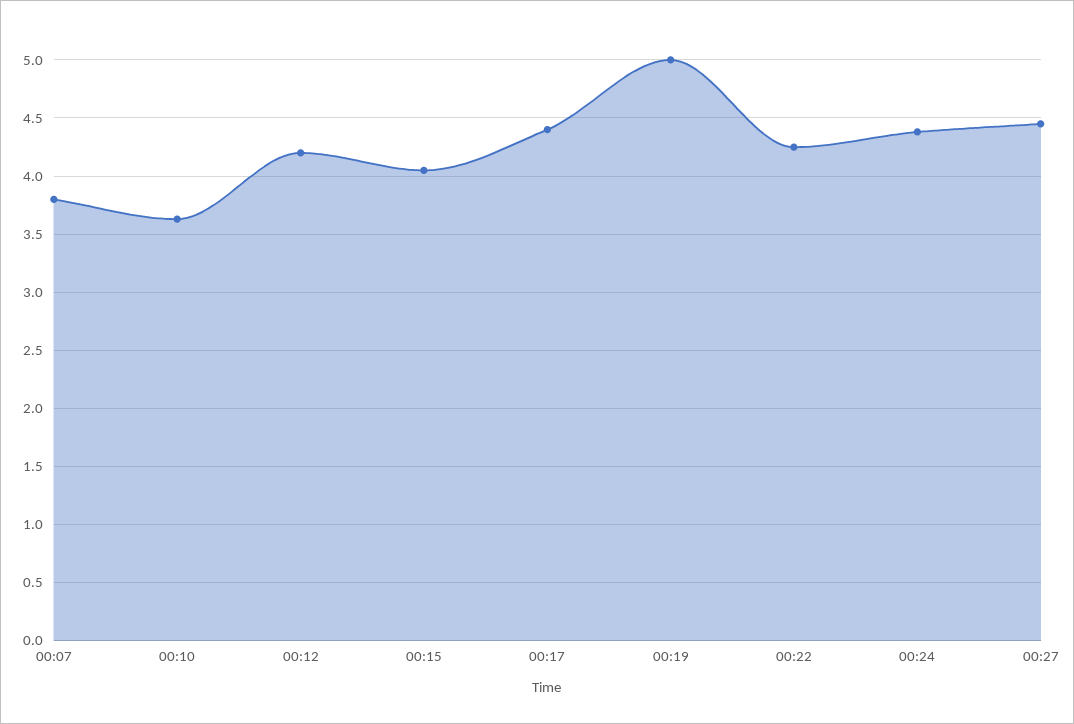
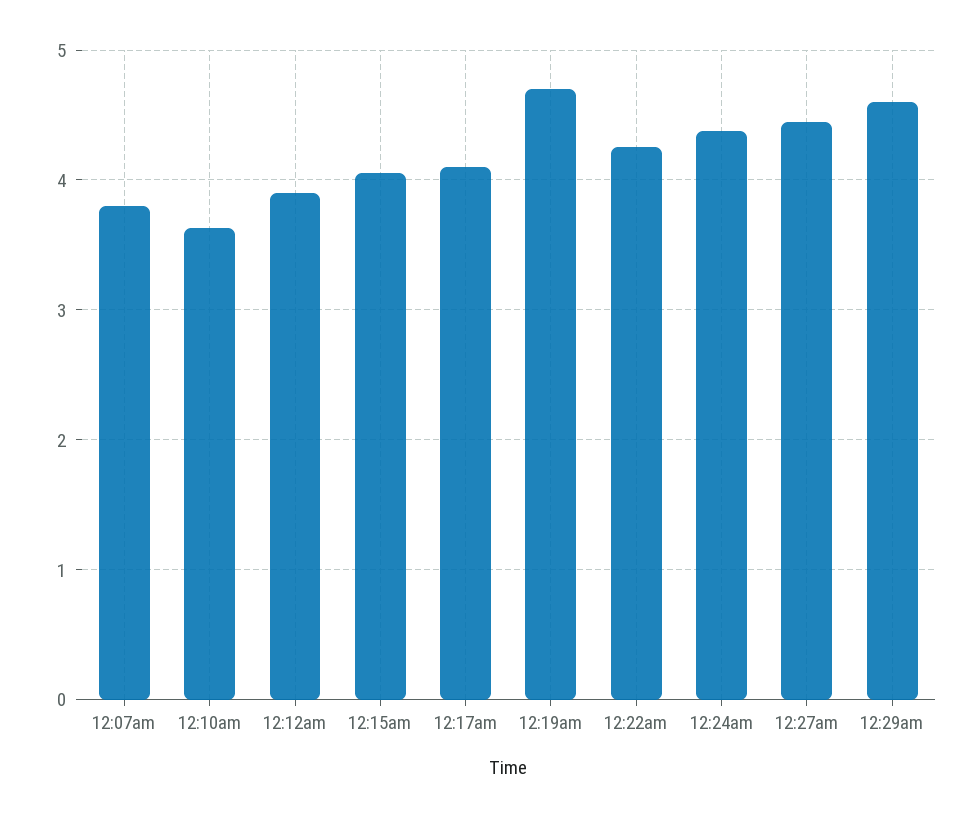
00:12: 4.2 -> 3.9
00:17: 4.4 -> 4.1
00:19: 5 -> 4.7
12:29am: none -> 4.6

